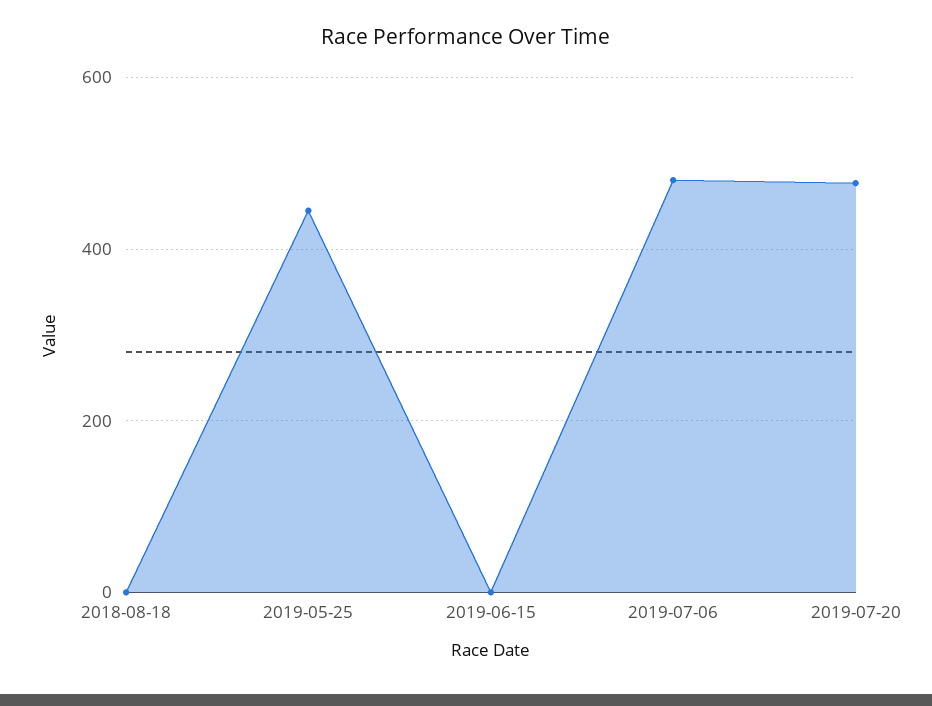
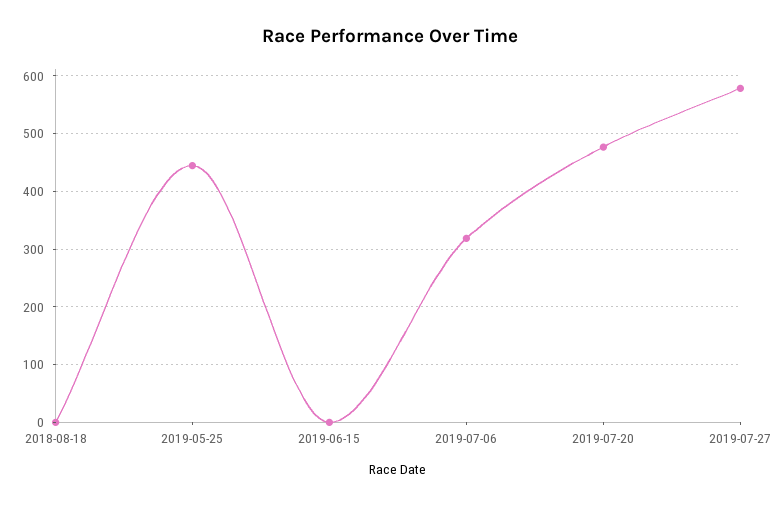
2019-07-06: 480 -> 320
2019-07-27: none -> 580

